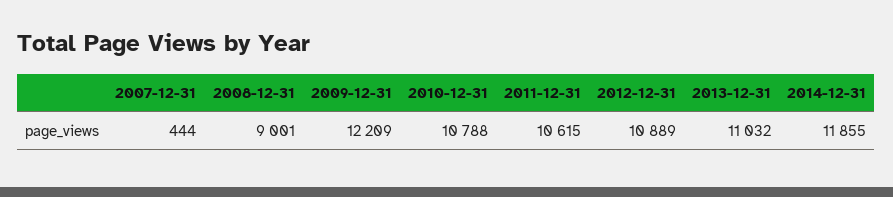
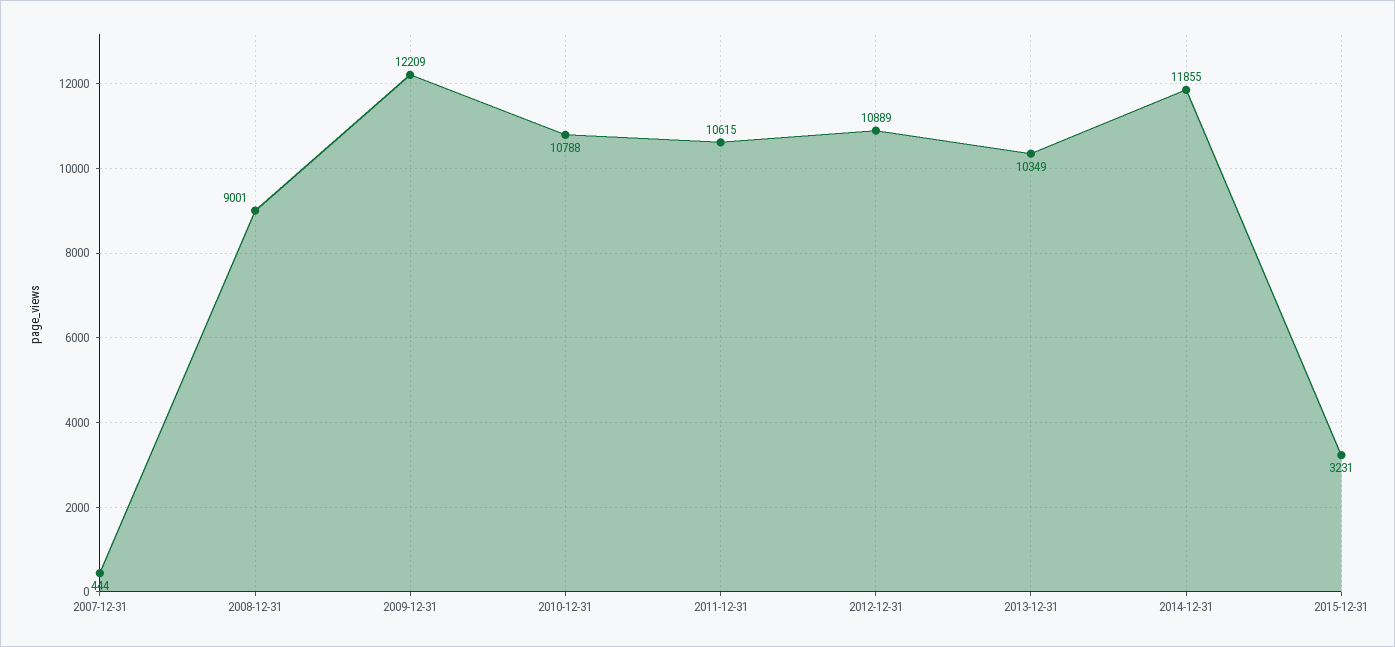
2013-12-31: 11032 -> 10349
2015-12-31: none -> 3231

